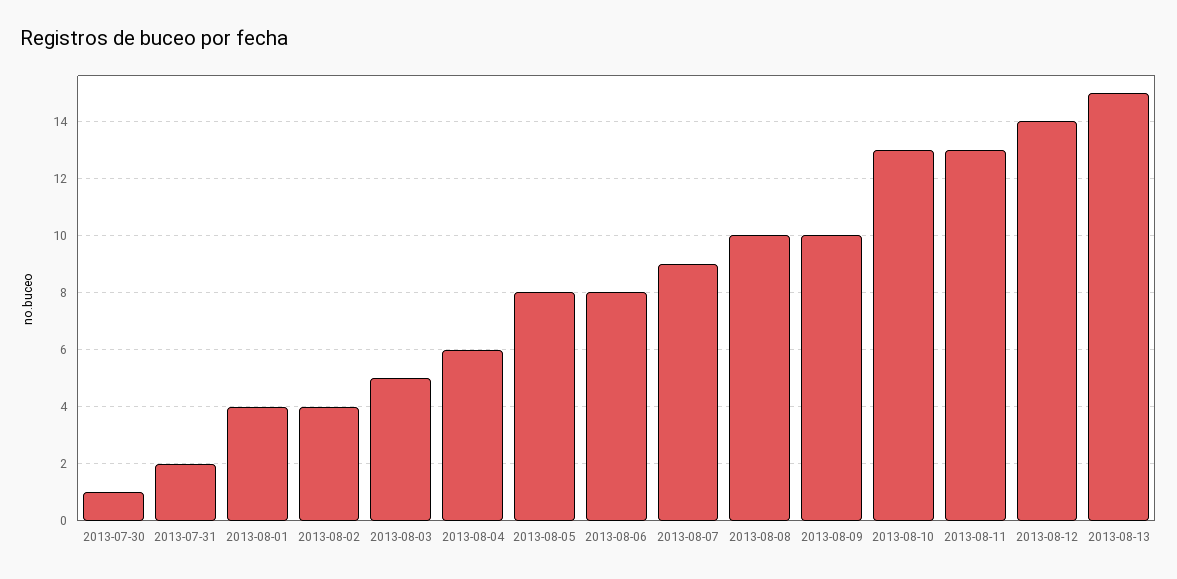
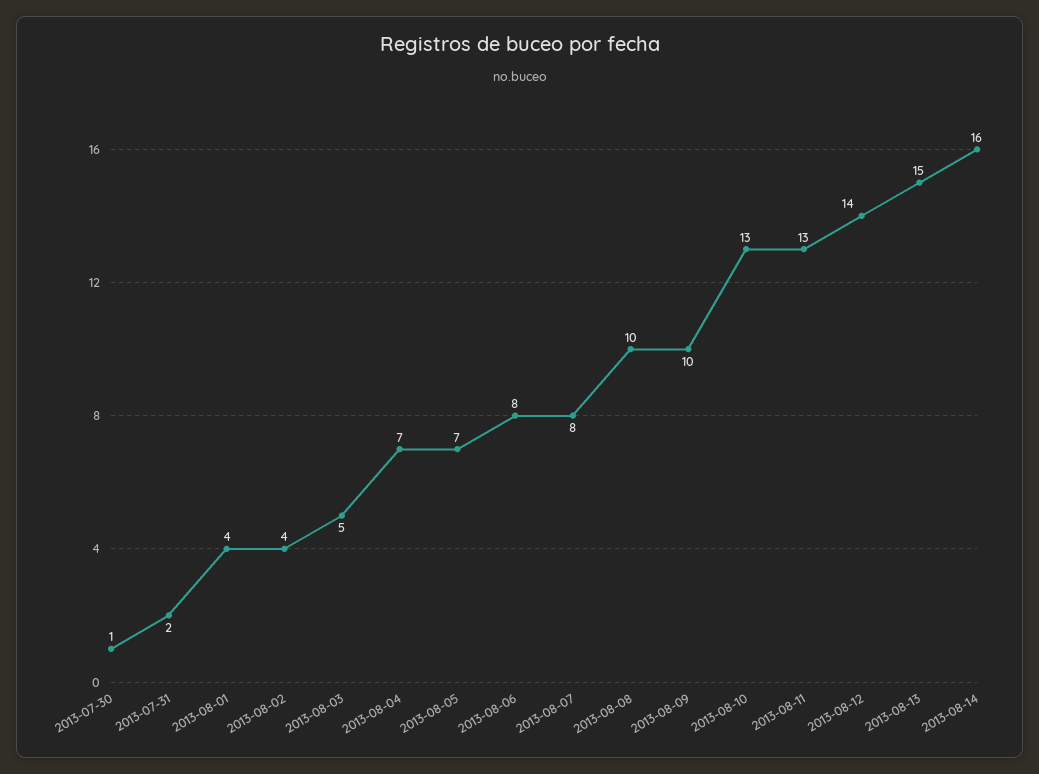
2013-08-04: 6 -> 7
2013-08-05: 8 -> 7
2013-08-07: 9 -> 8
2013-08-14: none -> 16

